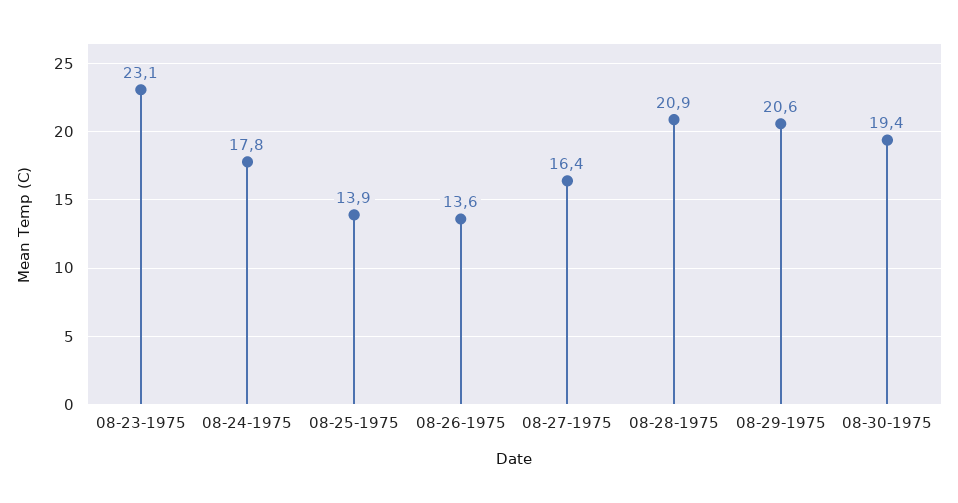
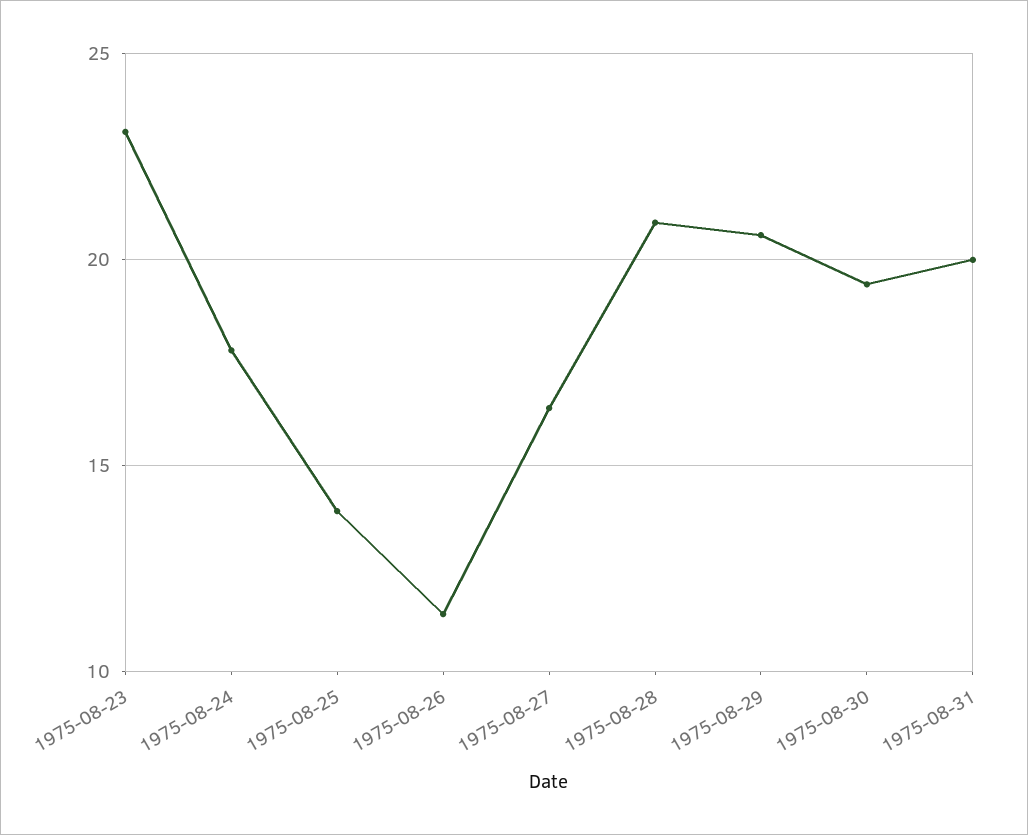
08-26-1975: 13.6 -> 11.5
1975-08-31: none -> 20

